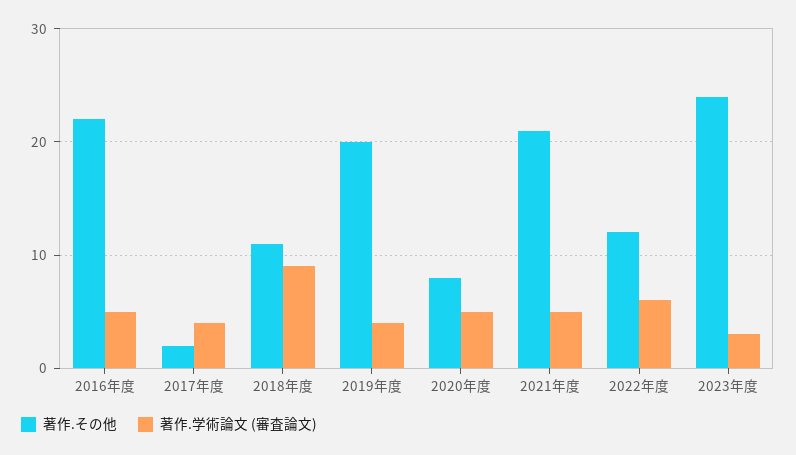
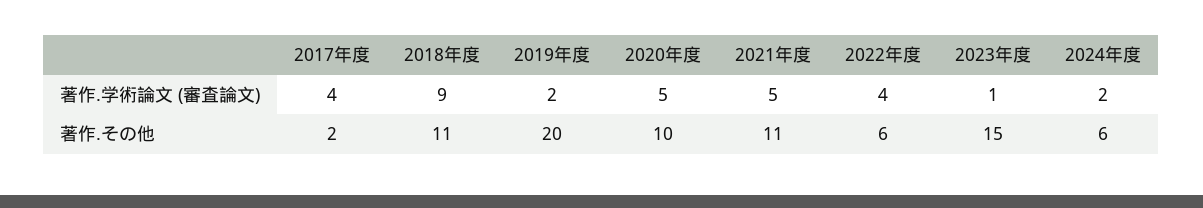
著作.その他, 2016年度: 22 -> none
著作.学術論文 (審査論文), 2016年度: 5 -> none
著作.学術論文 (審査論文), 2019年度: 4 -> 2
著作.その他, 2020年度: 8 -> 10
著作.その他, 2021年度: 21 -> 11
著作.その他, 2022年度: 12 -> 6
著作.学術論文 (審査論文), 2022年度: 6 -> 4
著作.その他, 2023年度: 24 -> 15
著作.学術論文 (審査論文), 2023年度: 3 -> 1
著作.学術論文 (審査論文), 2024年度: none -> 2
著作.その他, 2024年度: none -> 6

